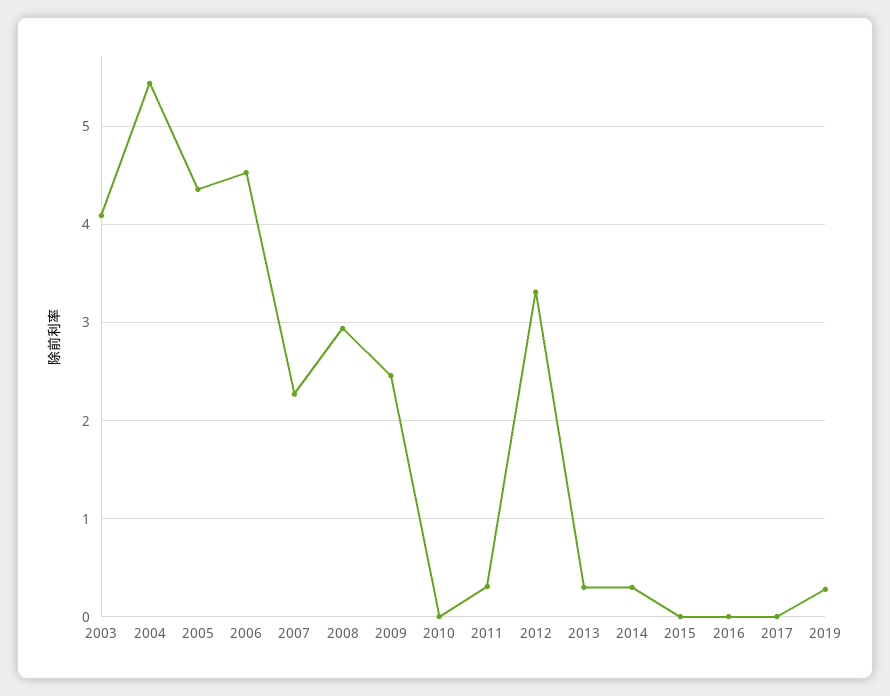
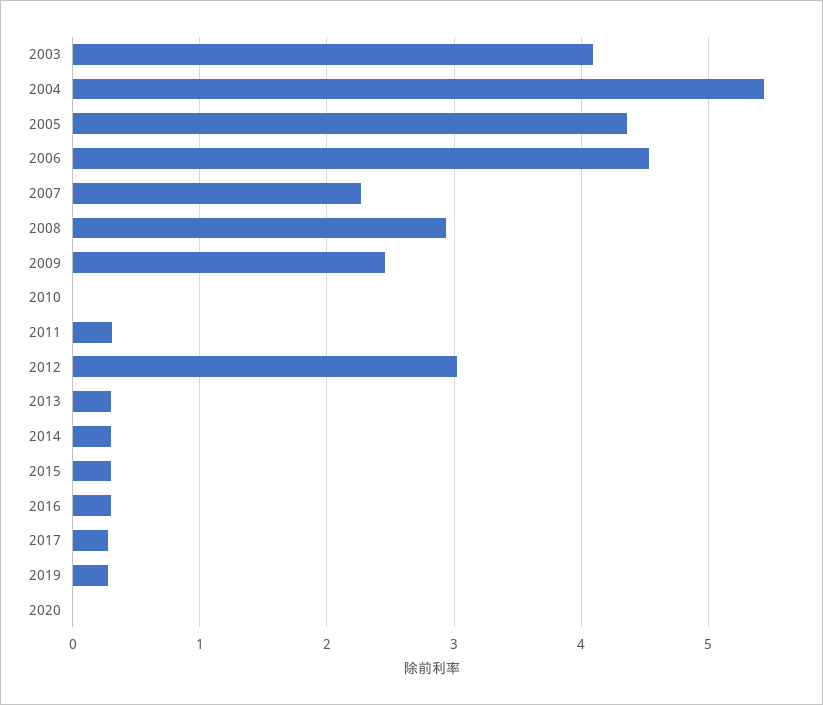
2012: 3.3 -> 3
2015: 0 -> 0.3
2016: 0 -> 0.3
2017: 0 -> 0.3
2020: none -> 0

